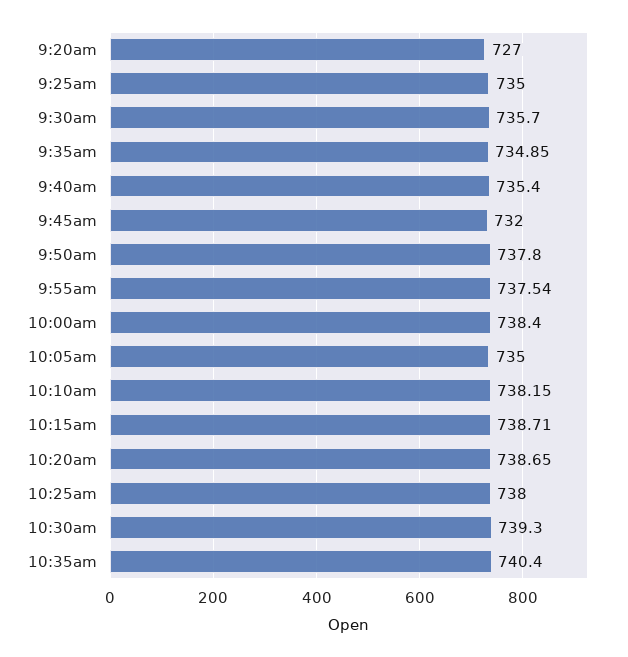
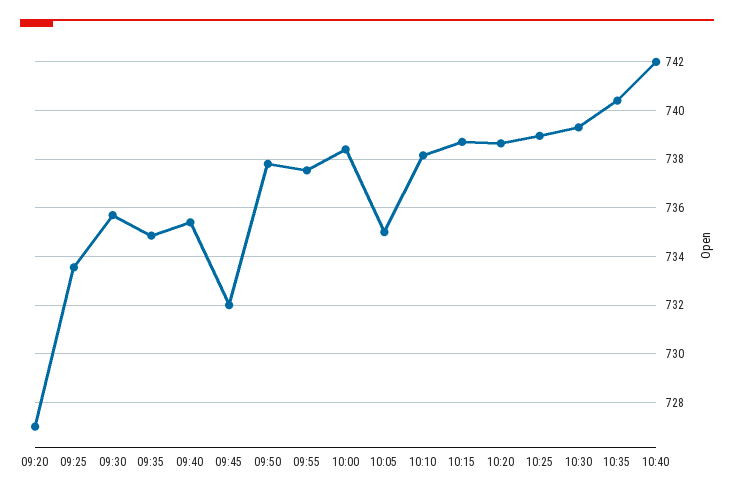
9:25am: 735 -> 733.5
10:25am: 738 -> 739
10:40: none -> 742

